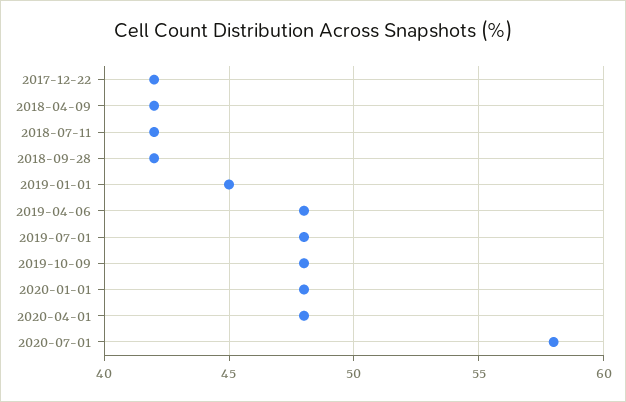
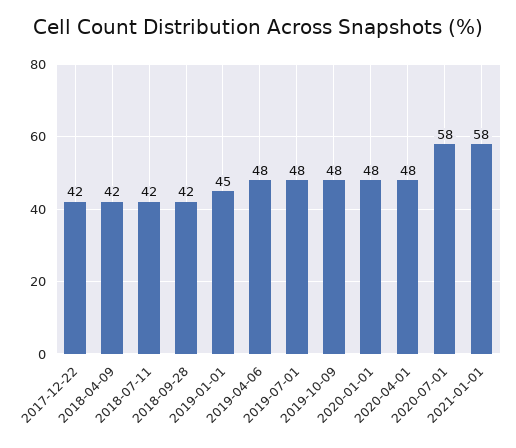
2021-01-01: none -> 58

